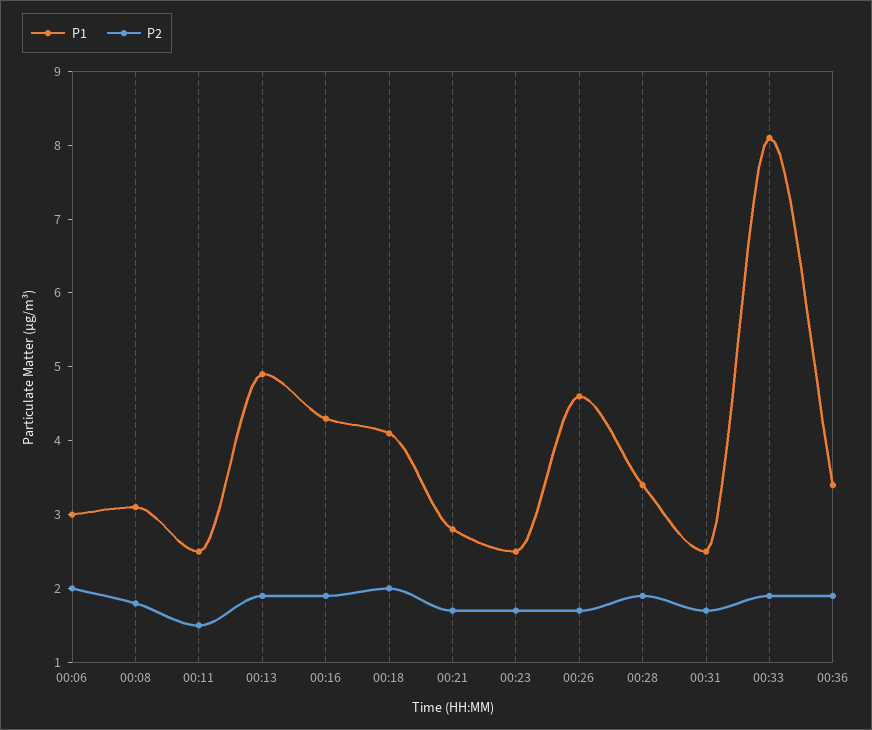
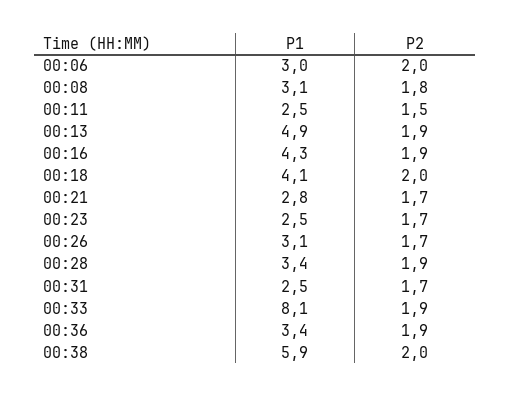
P1, 00:26: 4.5 -> 3.1
P1, 00:38: none -> 5.9
P2, 00:38: none -> 2

